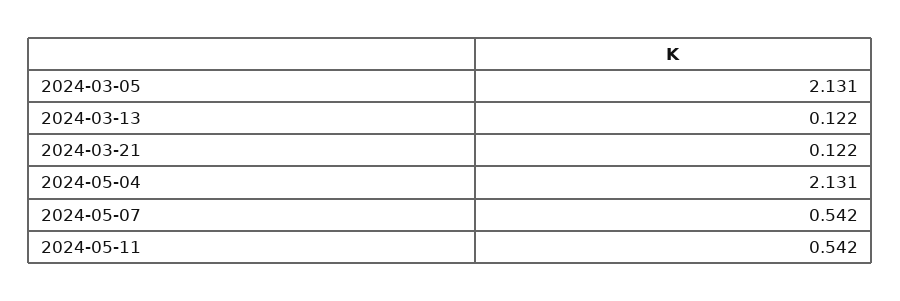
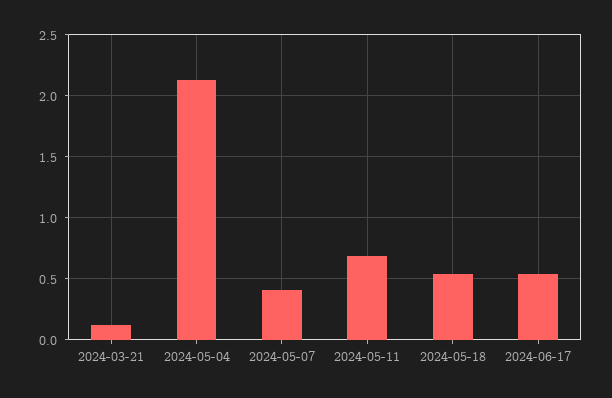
2024-03-05: 2.131 -> none
2024-03-13: 0.122 -> none
2024-05-07: 0.542 -> 0.4
2024-05-11: 0.542 -> 0.7
2024-05-18: none -> 0.55
2024-06-17: none -> 0.55

